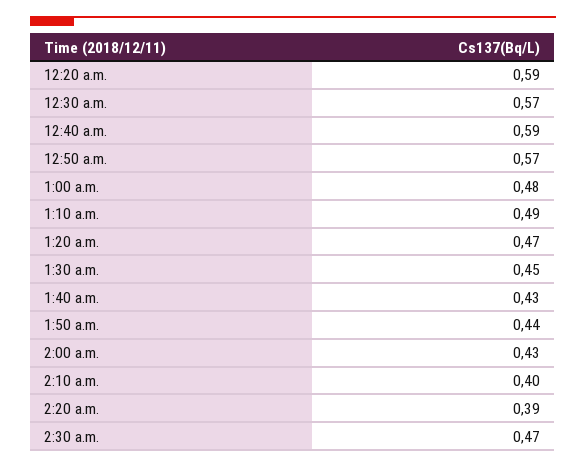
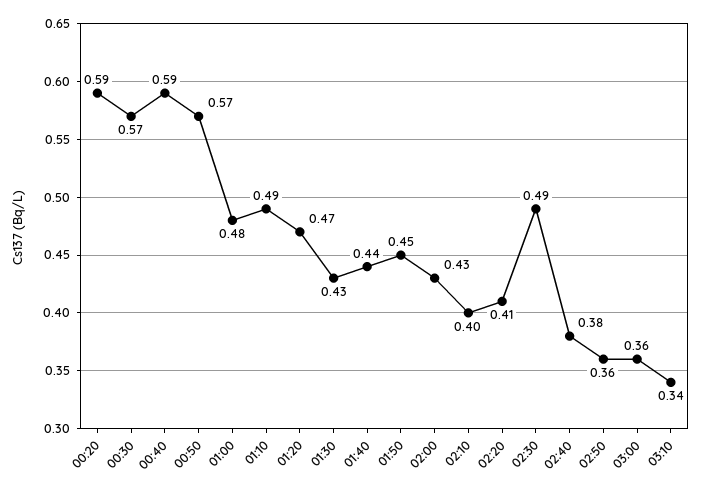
1:30 a.m.: 0.45 -> 0.43
1:40 a.m.: 0.43 -> 0.44
1:50 a.m.: 0.44 -> 0.45
2:20 a.m.: 0.39 -> 0.41
2:30 a.m.: 0.47 -> 0.49
02:40: none -> 0.38
02:50: none -> 0.36
03:00: none -> 0.36
03:10: none -> 0.34

